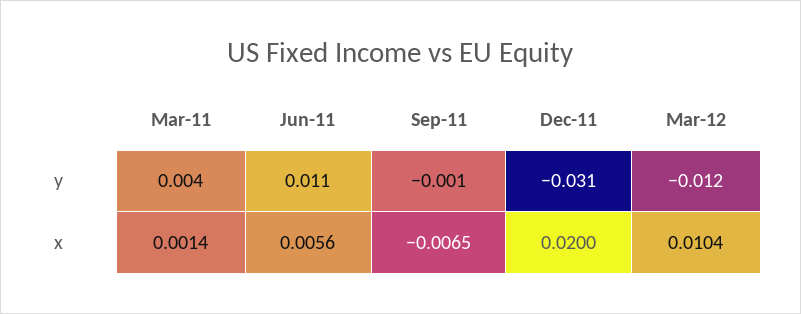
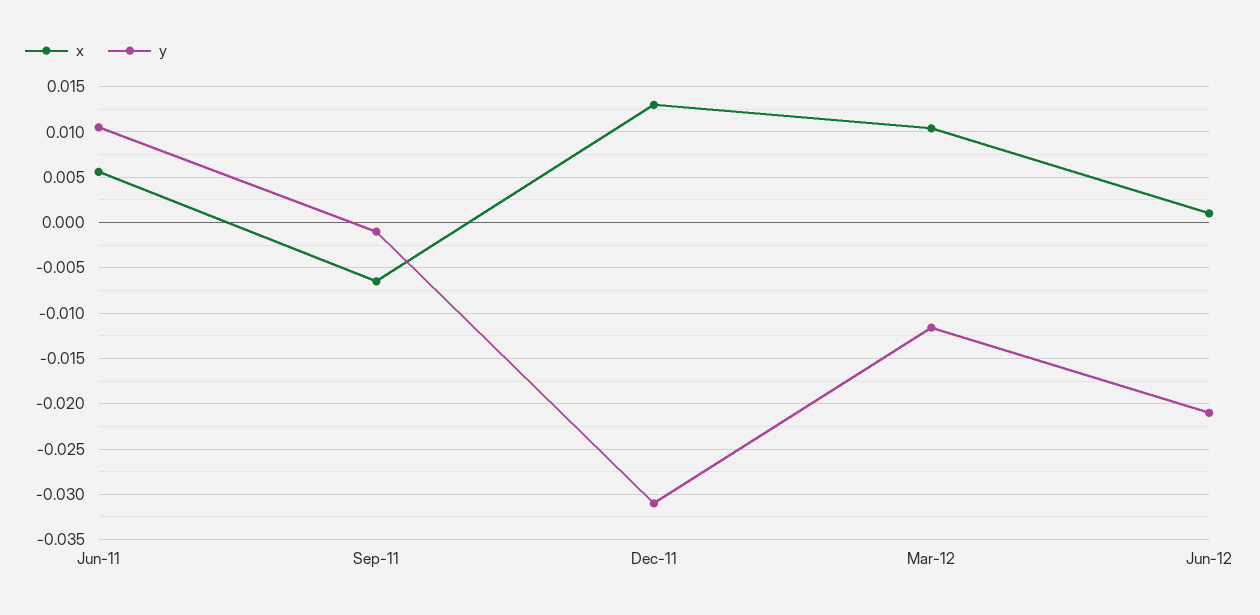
y, Mar-11: 0.004 -> none
x, Mar-11: 0.0014 -> none
x, Dec-11: 0.02 -> 0.013
x, Jun-12: none -> 0.001
y, Jun-12: none -> -0.021

